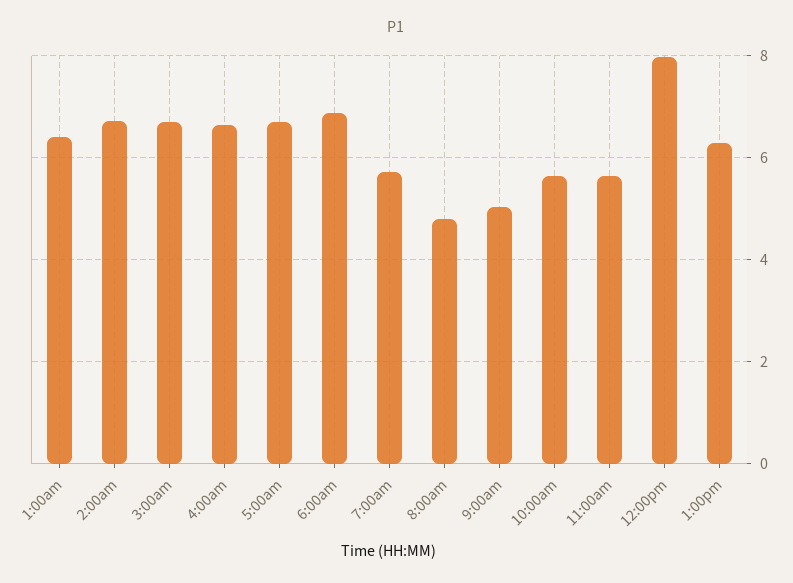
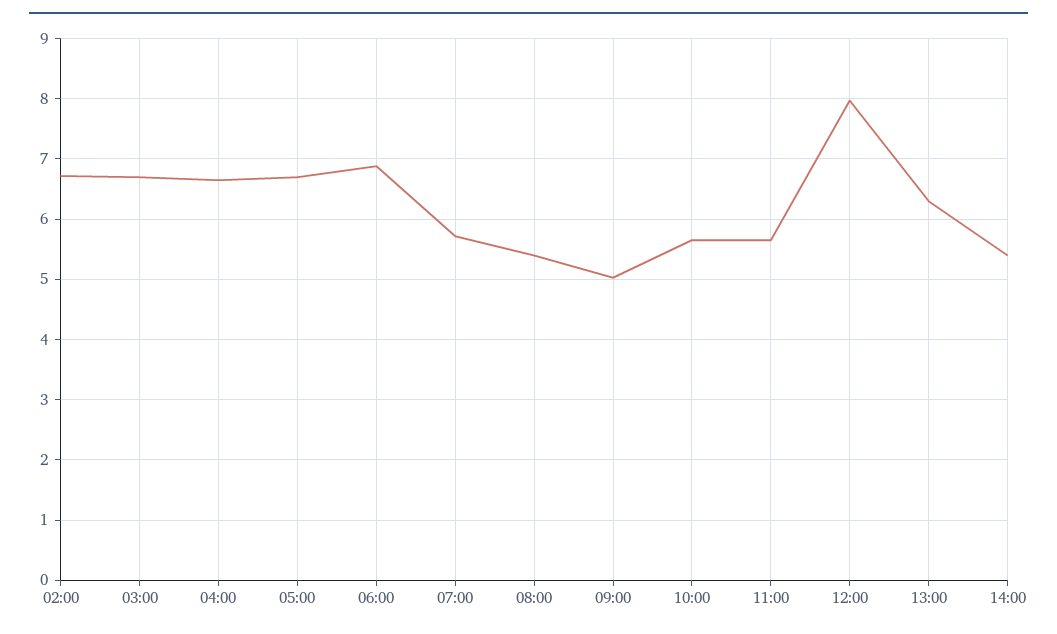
1:00am: 6.4 -> none
8:00am: 4.8 -> 5.4
14:00: none -> 5.4

